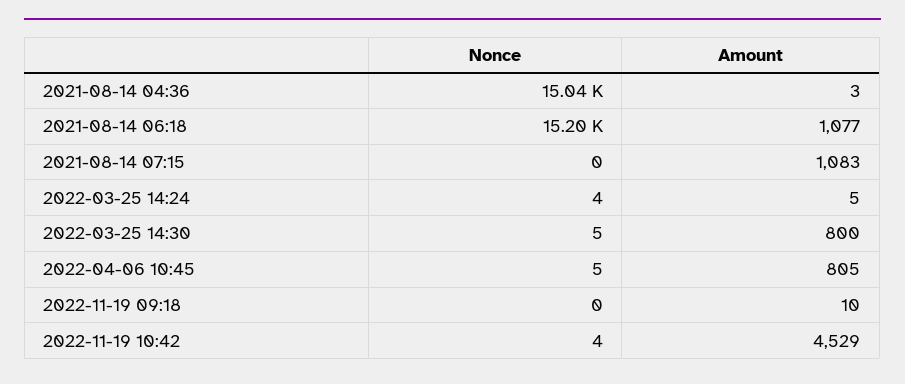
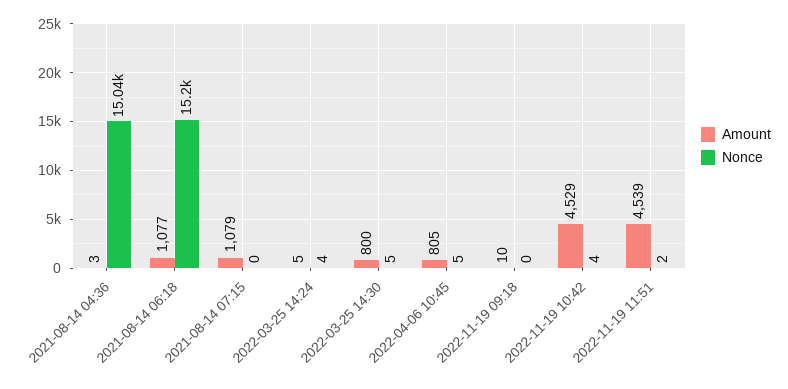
Amount, 2021-08-14 07:15: 1083 -> 1079
Amount, 2022-11-19 11:51: none -> 4539
Nonce, 2022-11-19 11:51: none -> 2

